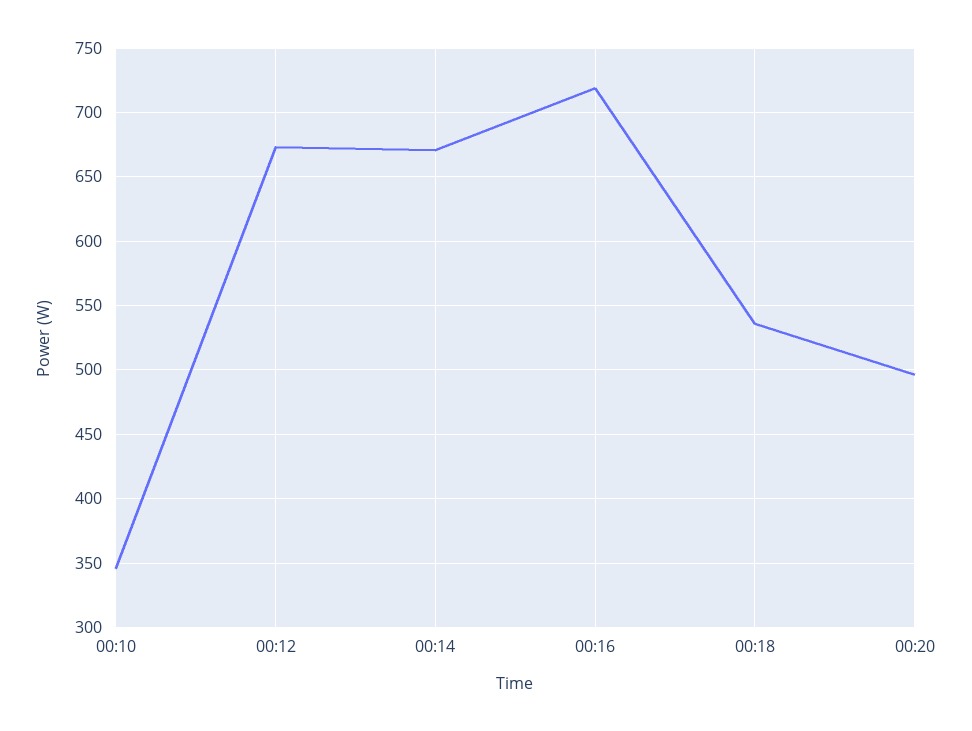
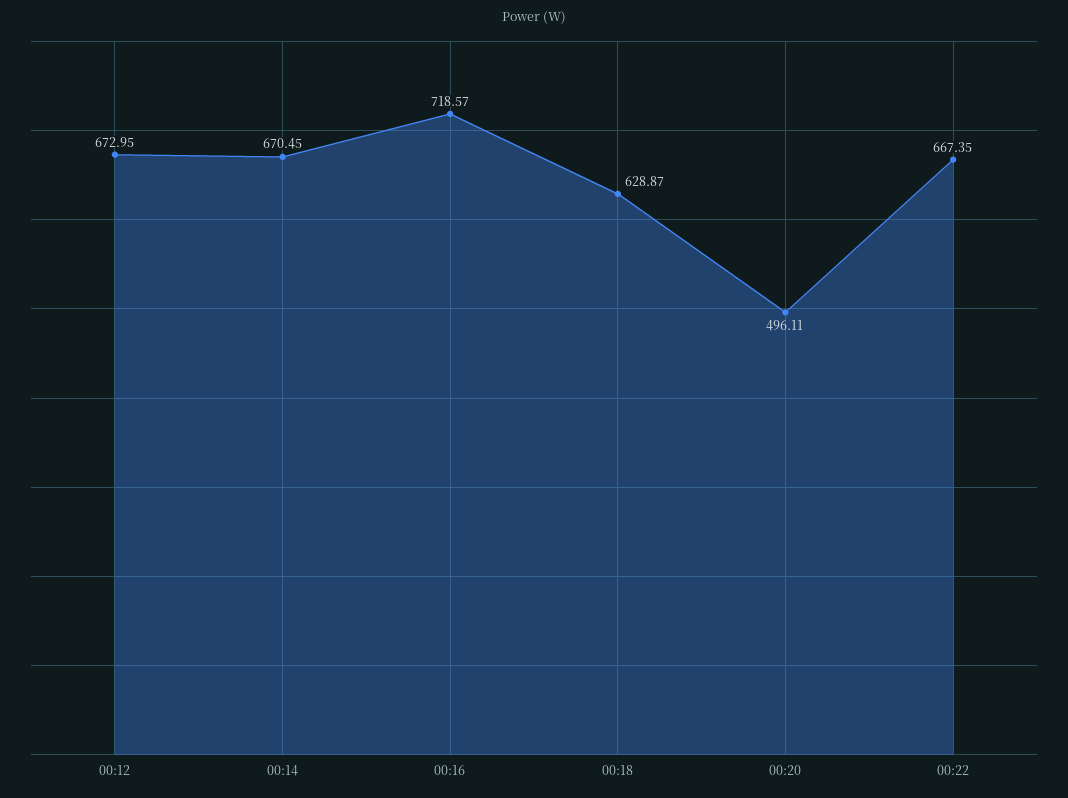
00:10: 345 -> none
00:18: 535 -> 628.87
00:22: none -> 667.35

